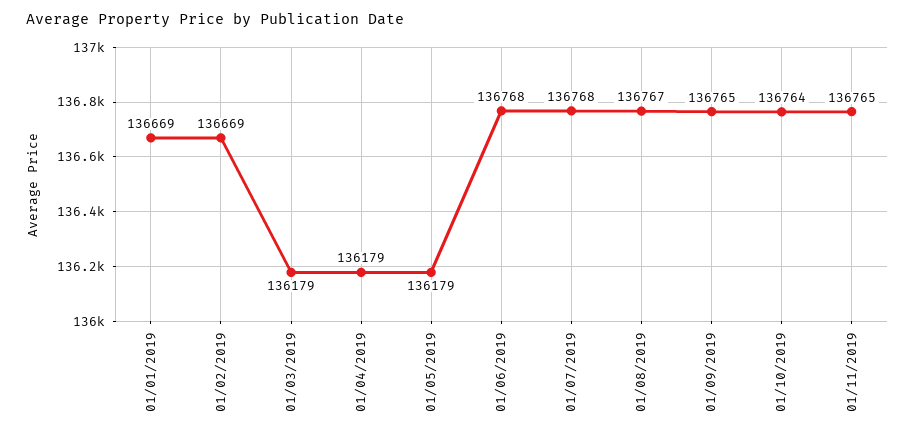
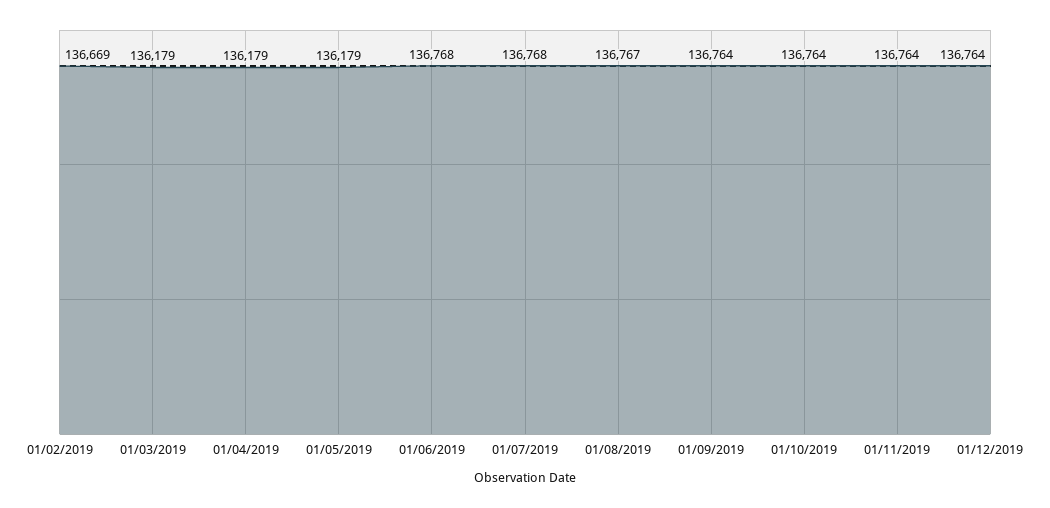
01/01/2019: 136669 -> none
01/09/2019: 136765 -> 136764
01/11/2019: 136765 -> 136764
01/12/2019: none -> 136764

